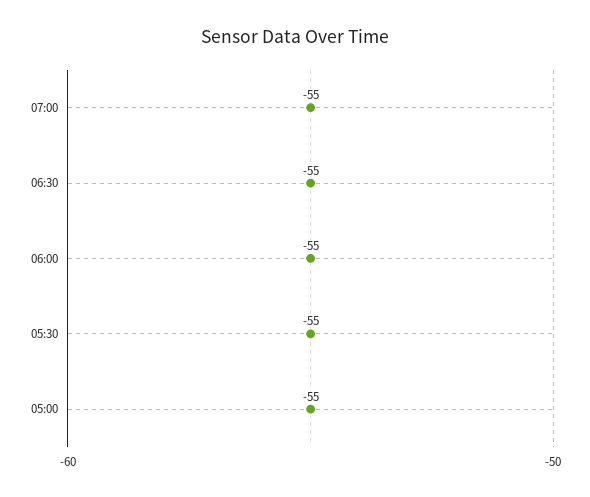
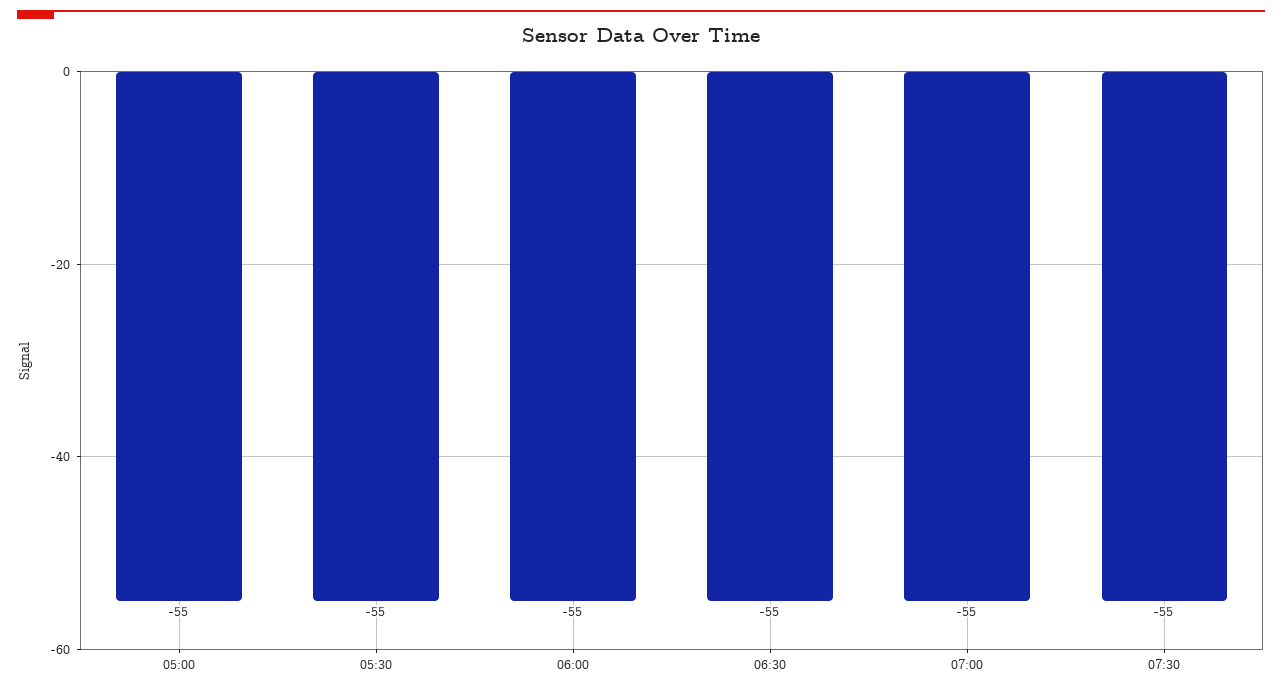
07:30: none -> -55

